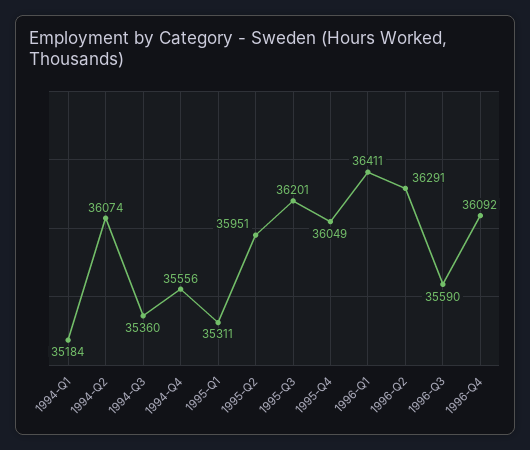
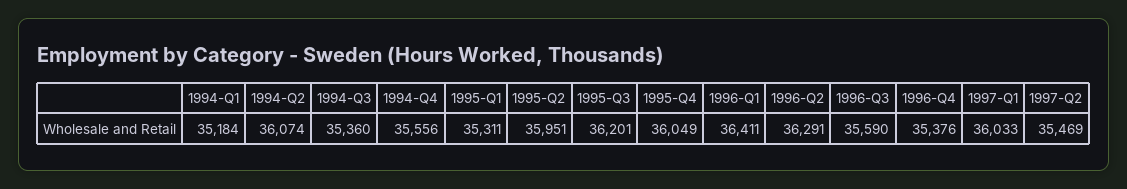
1996-Q4: 36092 -> 35376
1997-Q1: none -> 36033
1997-Q2: none -> 35469

